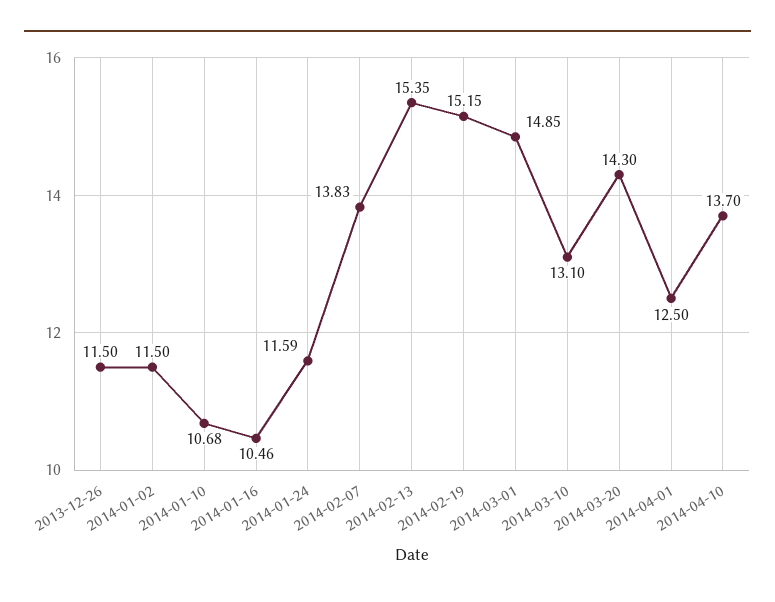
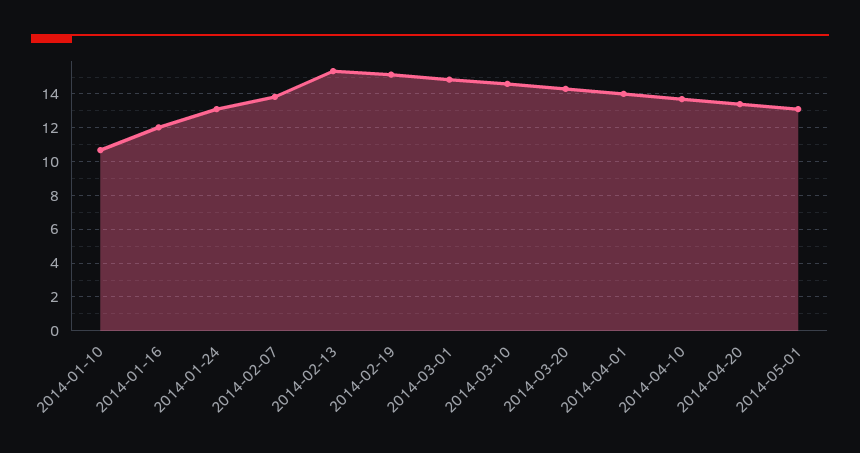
2013-12-26: 11.5 -> none
2014-01-02: 11.5 -> none
2014-01-16: 10.46 -> 12
2014-01-24: 11.59 -> 13
2014-03-10: 13.1 -> 14.5
2014-04-01: 12.5 -> 14
2014-04-20: none -> 13.5
2014-05-01: none -> 13

